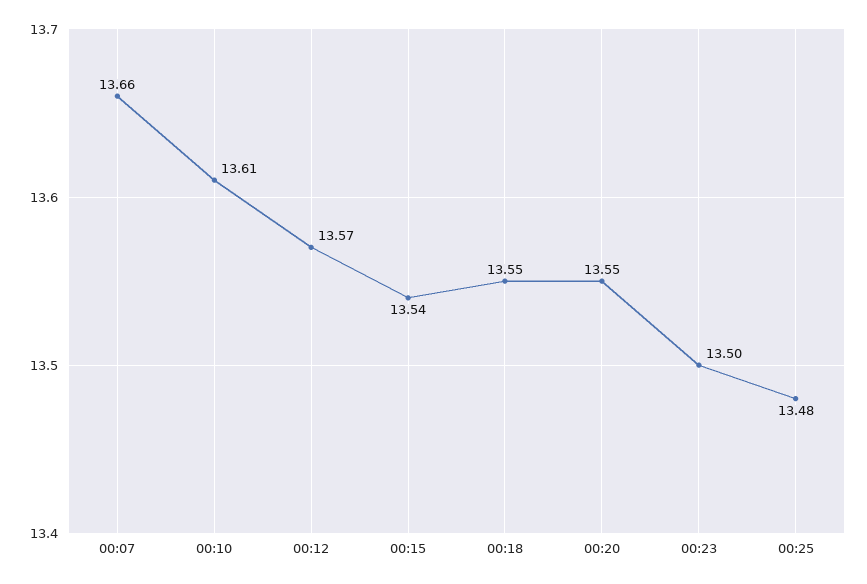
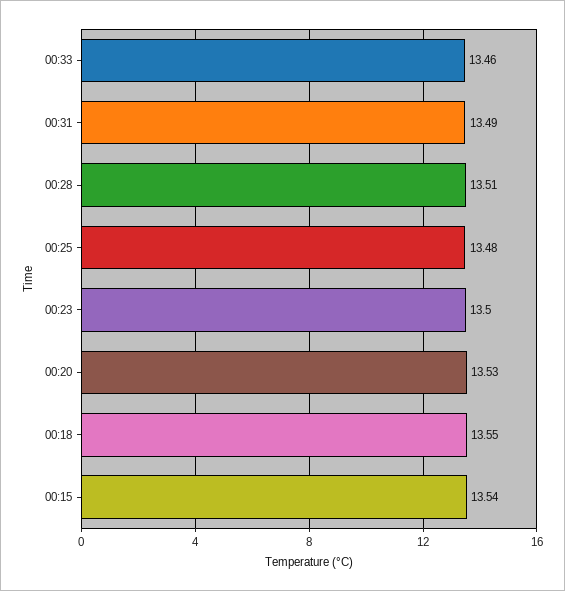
00:07: 13.66 -> none
00:10: 13.61 -> none
00:12: 13.57 -> none
00:20: 13.55 -> 13.53
00:33: none -> 13.46
00:31: none -> 13.49
00:28: none -> 13.51

